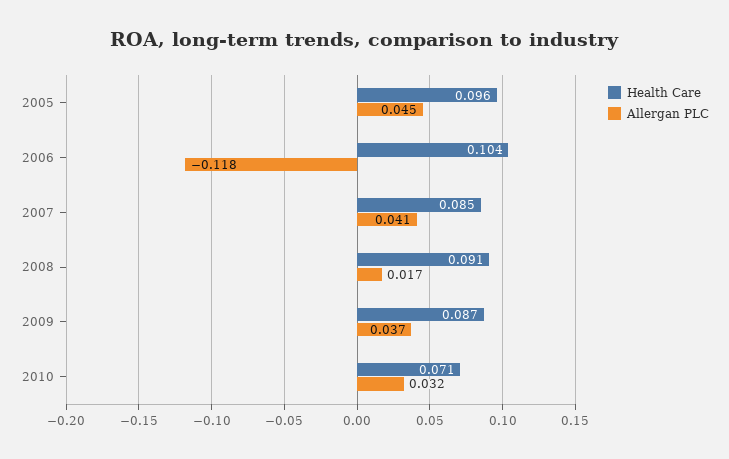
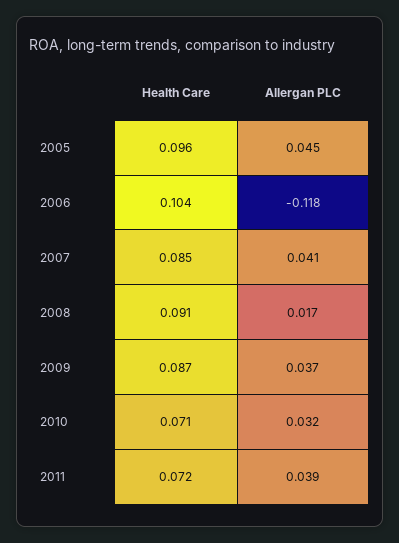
Health Care, 2011: none -> 0.072
Allergan PLC, 2011: none -> 0.039

